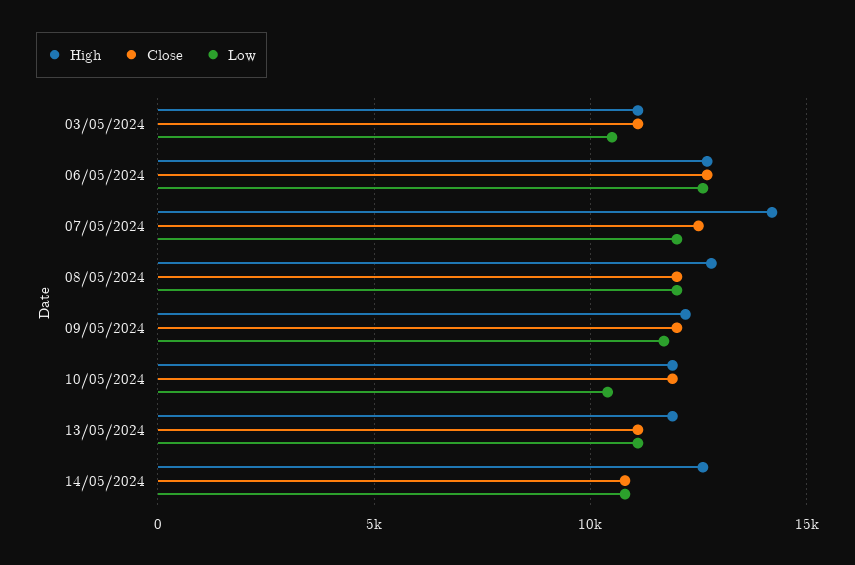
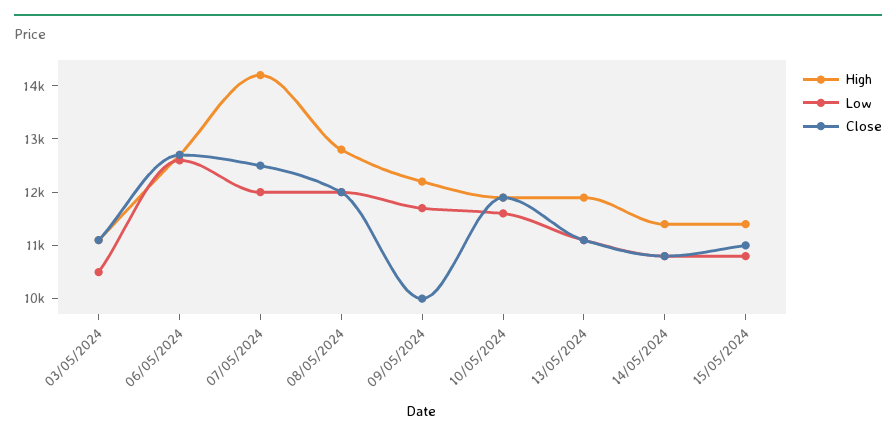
Close, 09/05/2024: 12000 -> 10000
Low, 10/05/2024: 10500 -> 11600
High, 14/05/2024: 12500 -> 11400
High, 15/05/2024: none -> 11400
Low, 15/05/2024: none -> 10800
Close, 15/05/2024: none -> 11000

